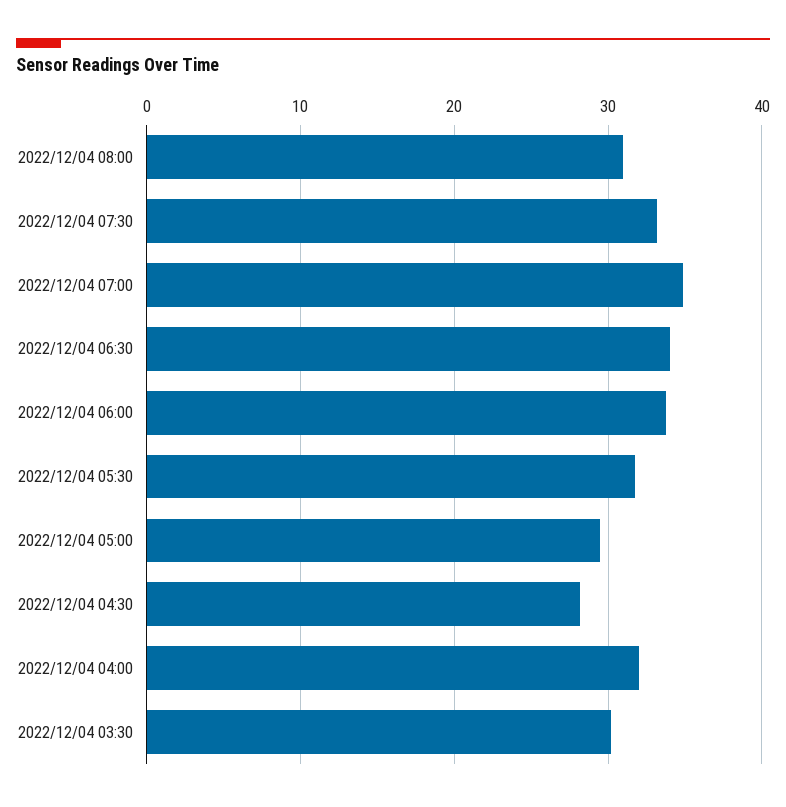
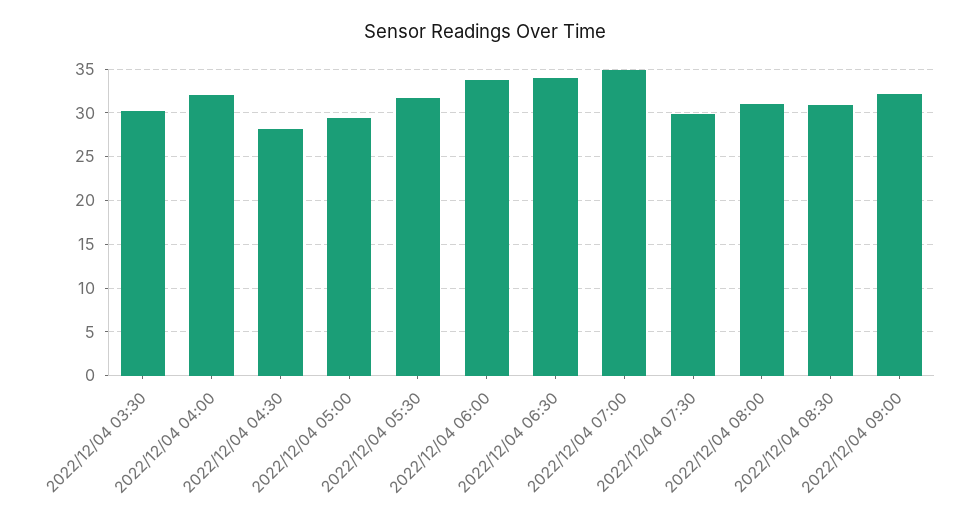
2022/12/04 07:30: 33 -> 30
2022/12/04 08:30: none -> 31
2022/12/04 09:00: none -> 32

